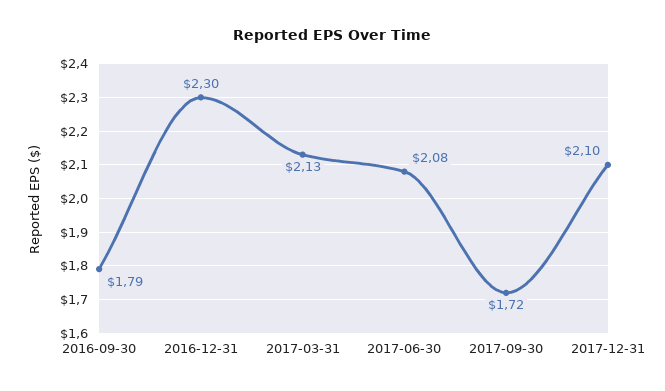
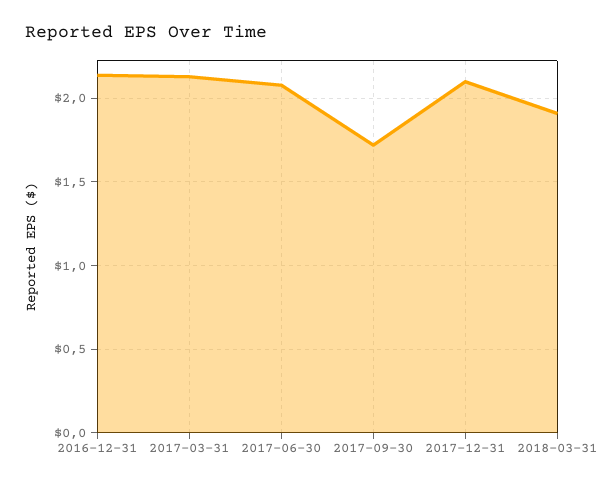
2016-09-30: 1.79 -> none
2016-12-31: 2.3 -> 2.15
2018-03-31: none -> 1.9

